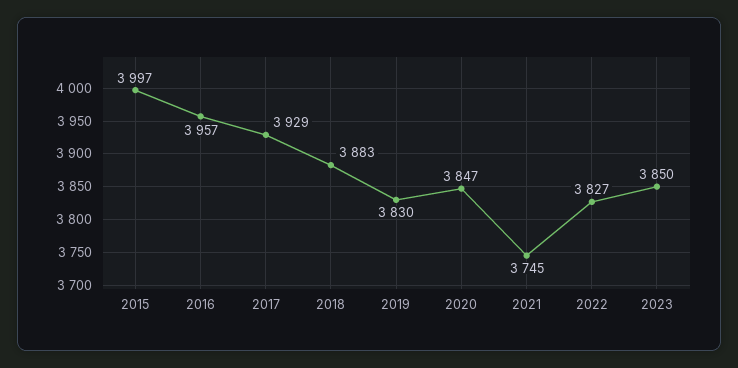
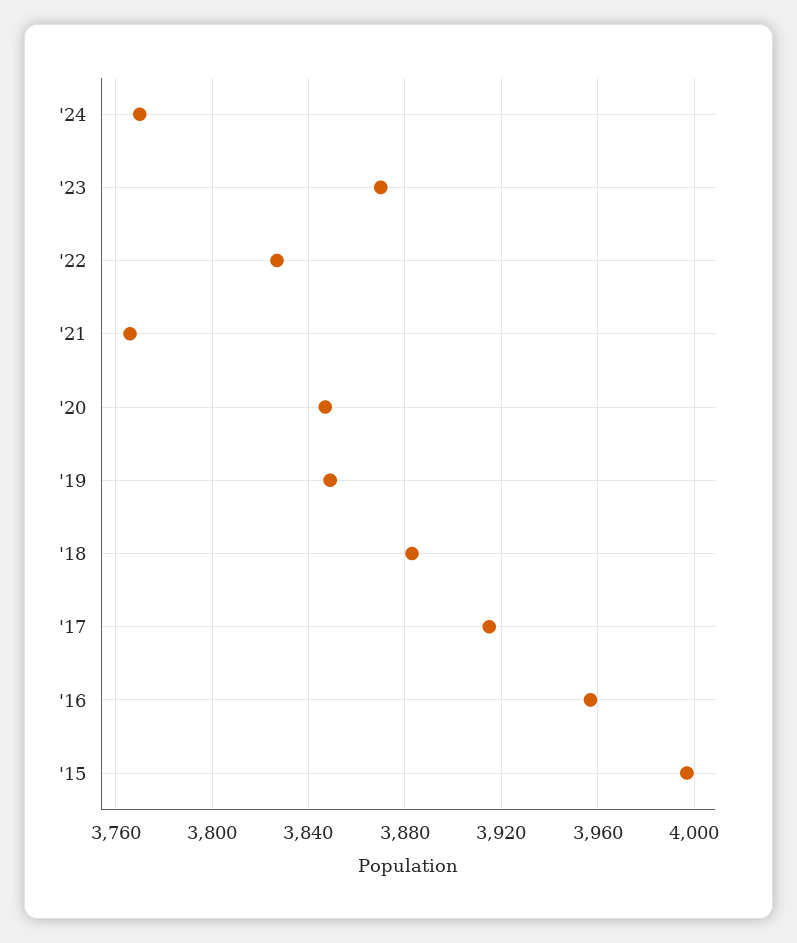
2017: 3929 -> 3915
2019: 3830 -> 3850
2021: 3745 -> 3765
2023: 3850 -> 3870
'24: none -> 3770

